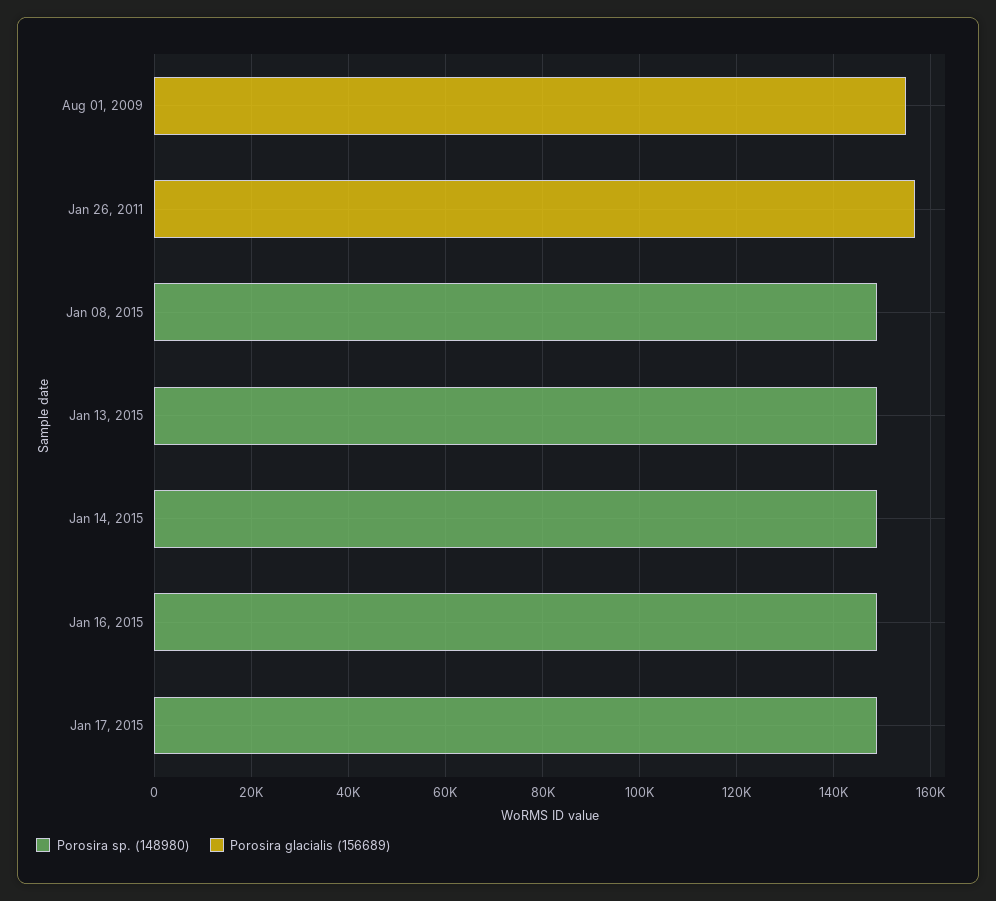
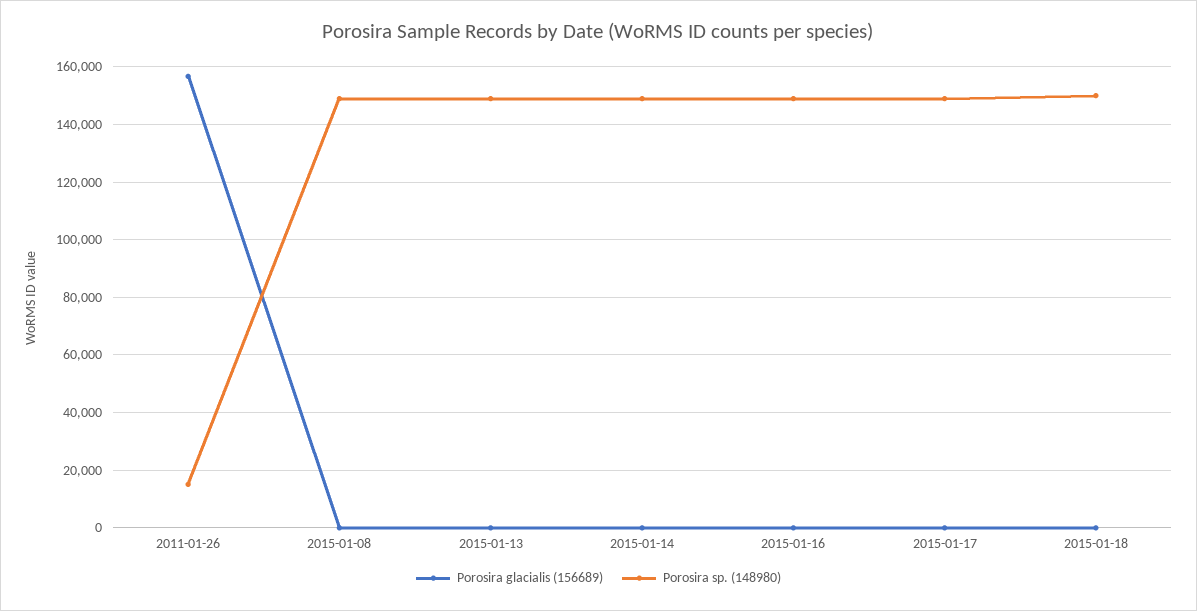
Porosira sp. (148980), Aug 01, 2009: 0 -> none
Porosira glacialis (156689), Aug 01, 2009: 155000 -> none
Porosira sp. (148980), Jan 26, 2011: 0 -> 15000
Porosira glacialis (156689), 2015-01-18: none -> 0
Porosira sp. (148980), 2015-01-18: none -> 150000

